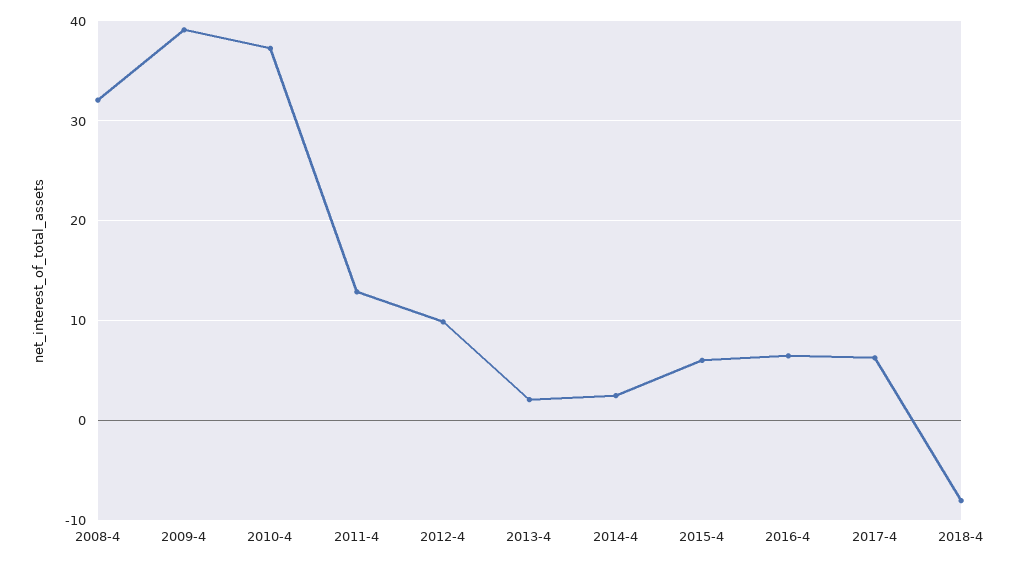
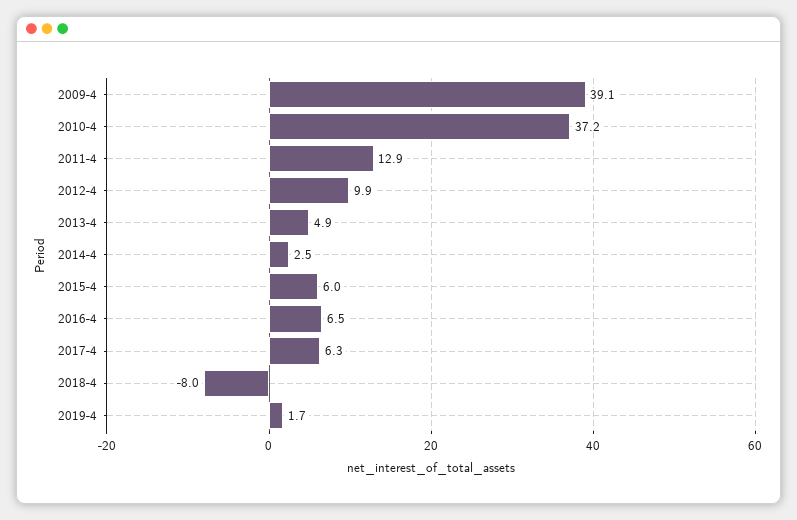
2008-4: 32 -> none
2013-4: 2 -> 4.9
2019-4: none -> 1.7

